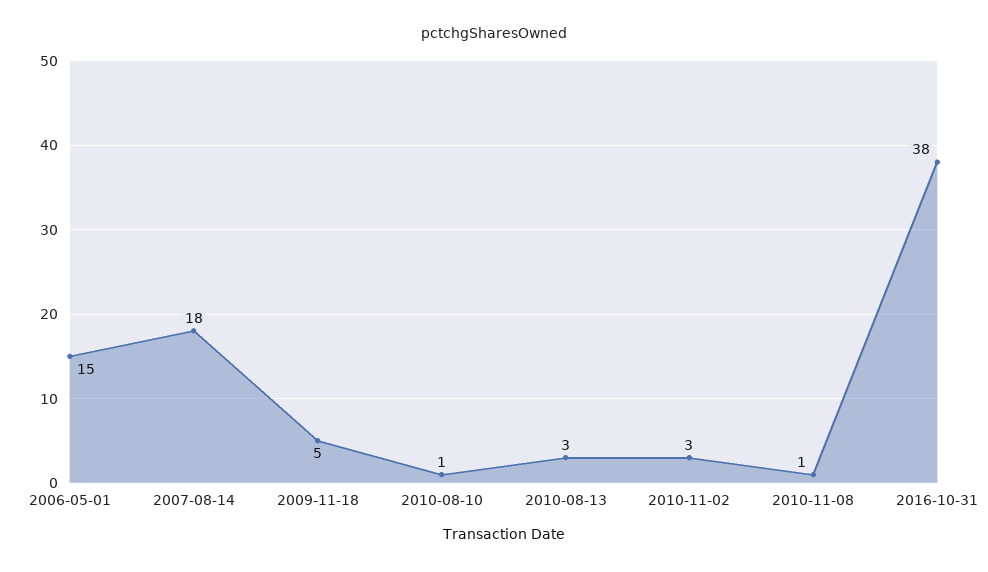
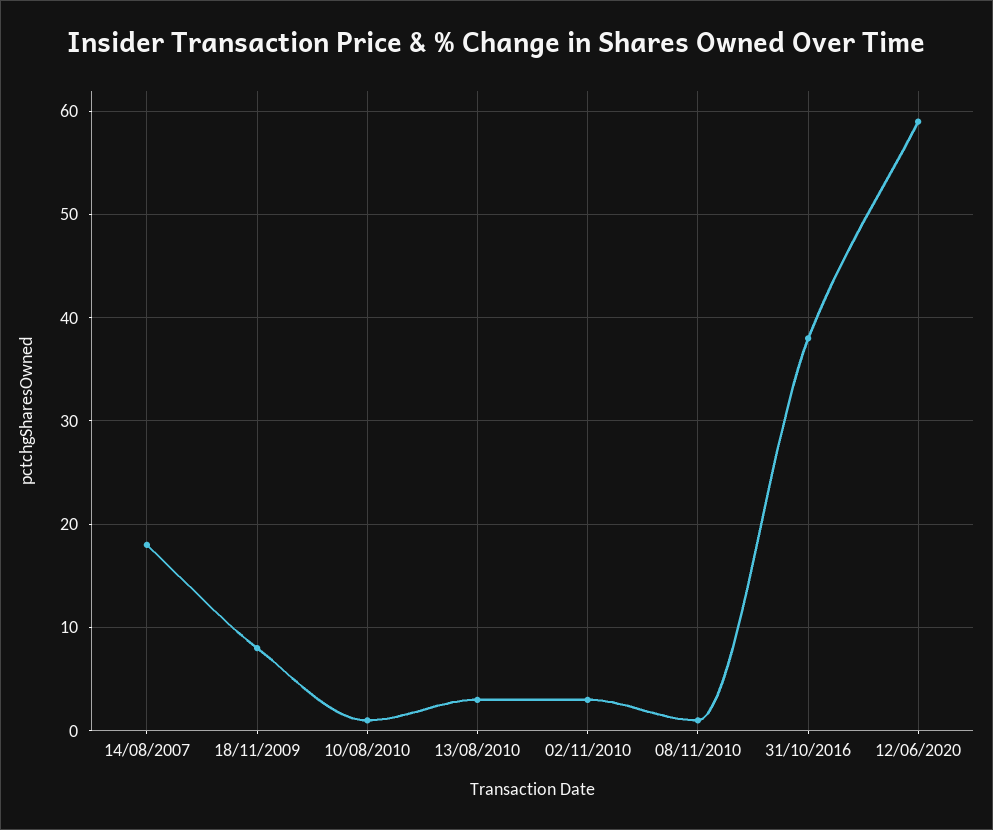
2006-05-01: 15 -> none
2009-11-18: 5 -> 8
12/06/2020: none -> 59

